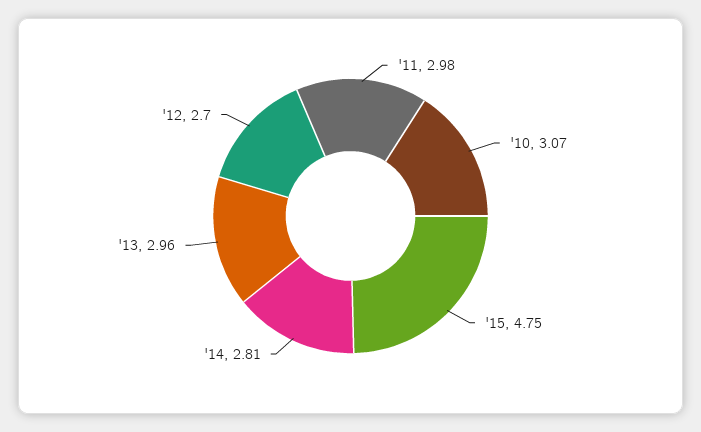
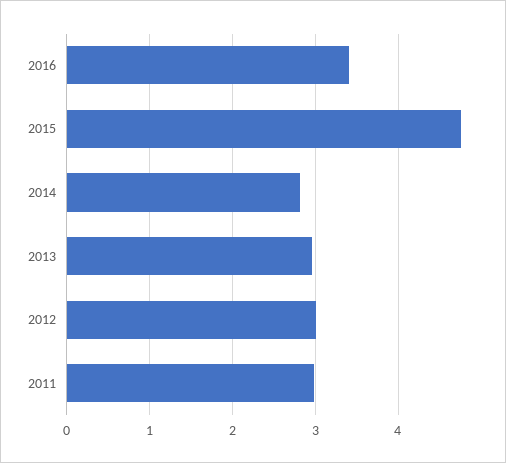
'10: 3.07 -> none
'12: 2.7 -> 3
2016: none -> 3.4

